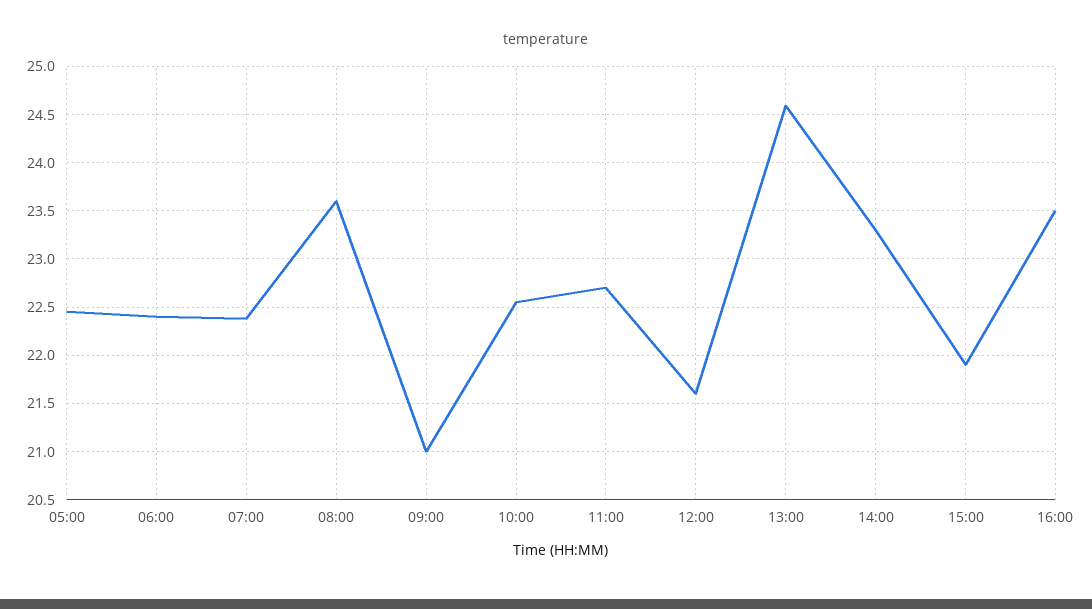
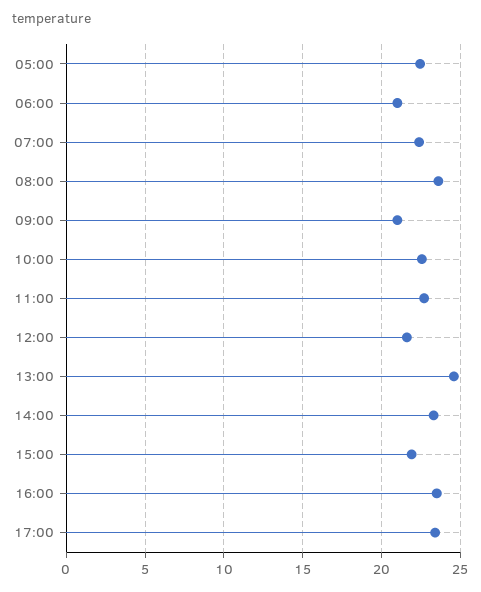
06:00: 22.4 -> 21
17:00: none -> 23.5

